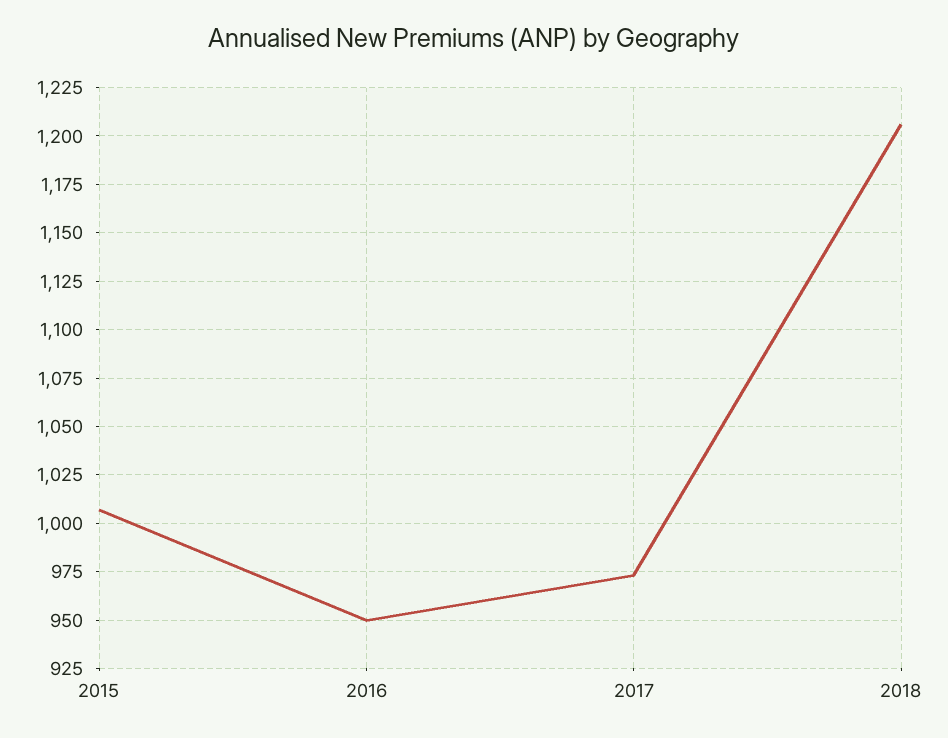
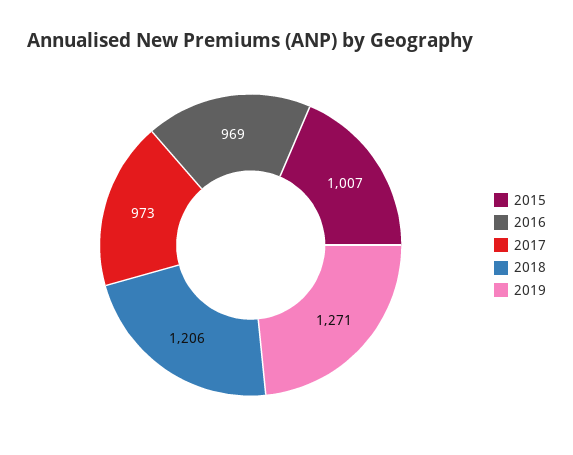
2016: 950 -> 969
2019: none -> 1271

